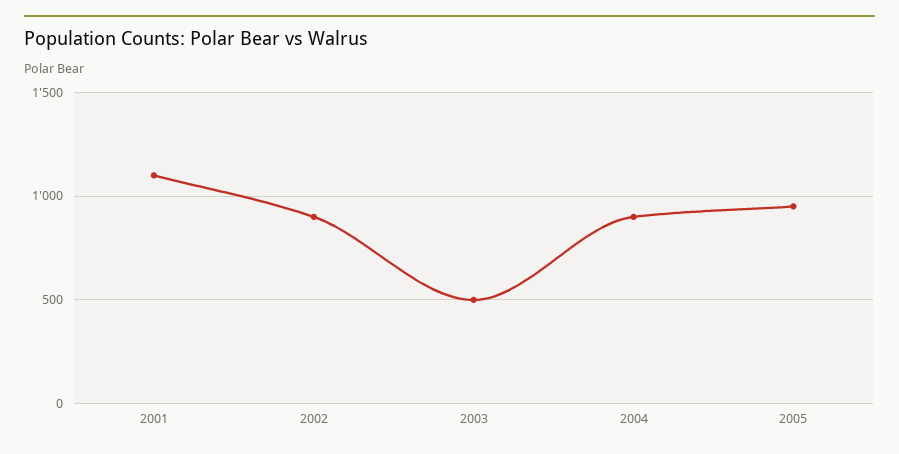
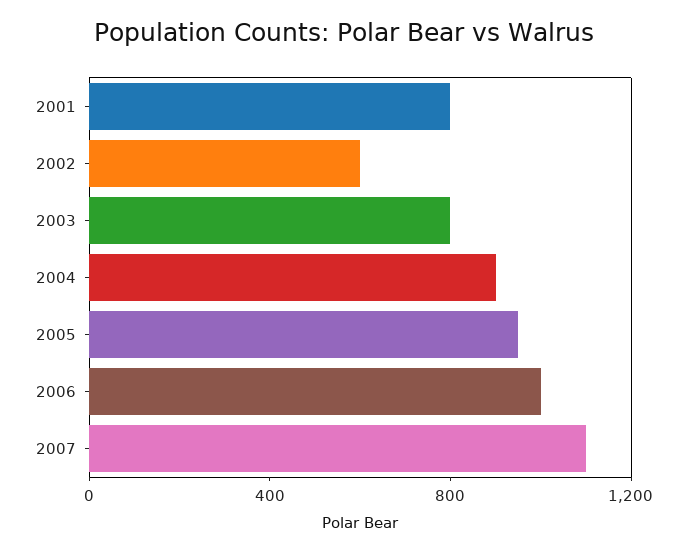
2001: 1100 -> 800
2002: 900 -> 600
2003: 500 -> 800
2006: none -> 1000
2007: none -> 1100

